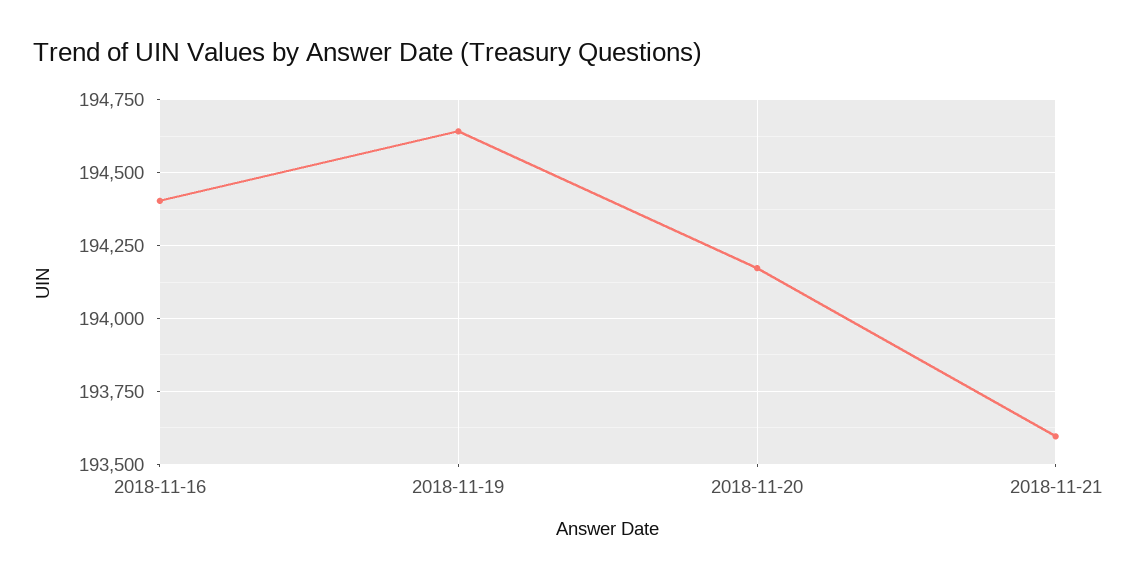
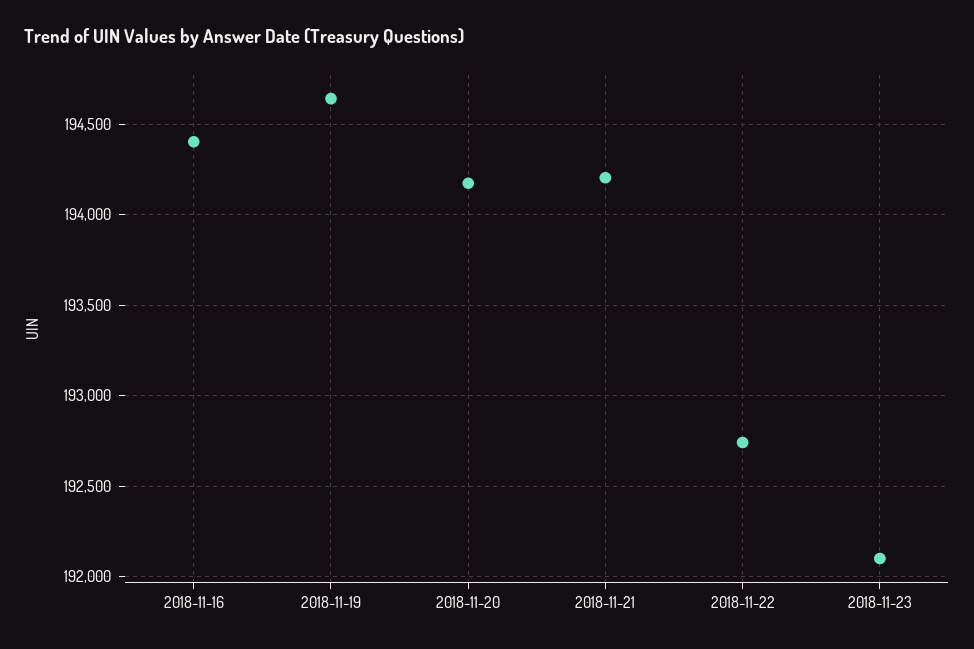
2018-11-21: 193600 -> 194200
2018-11-22: none -> 192750
2018-11-23: none -> 192100

